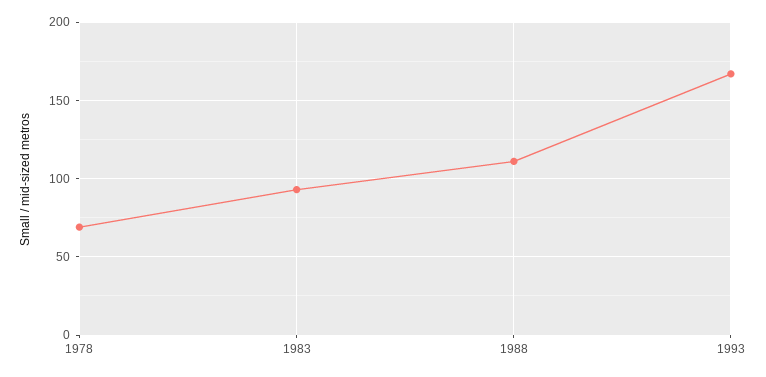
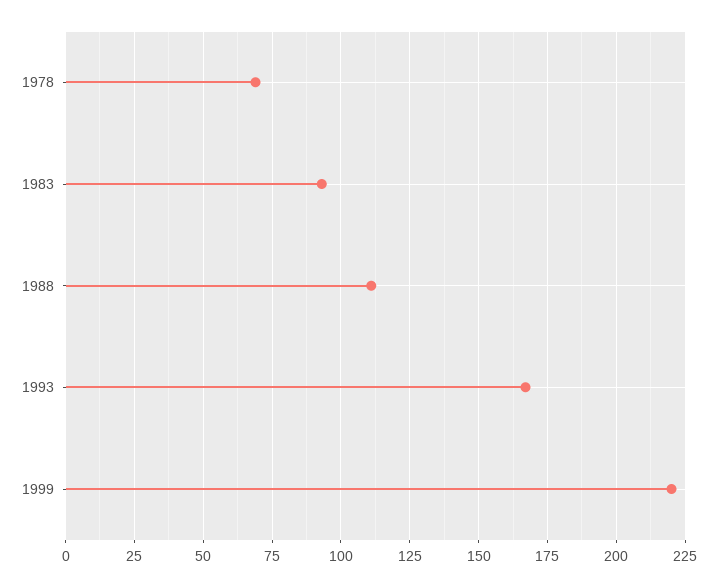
1999: none -> 220

